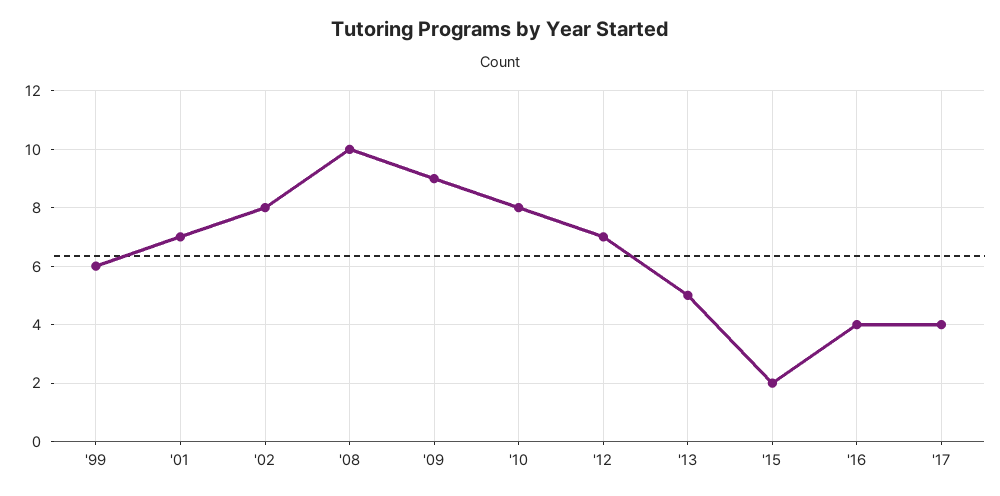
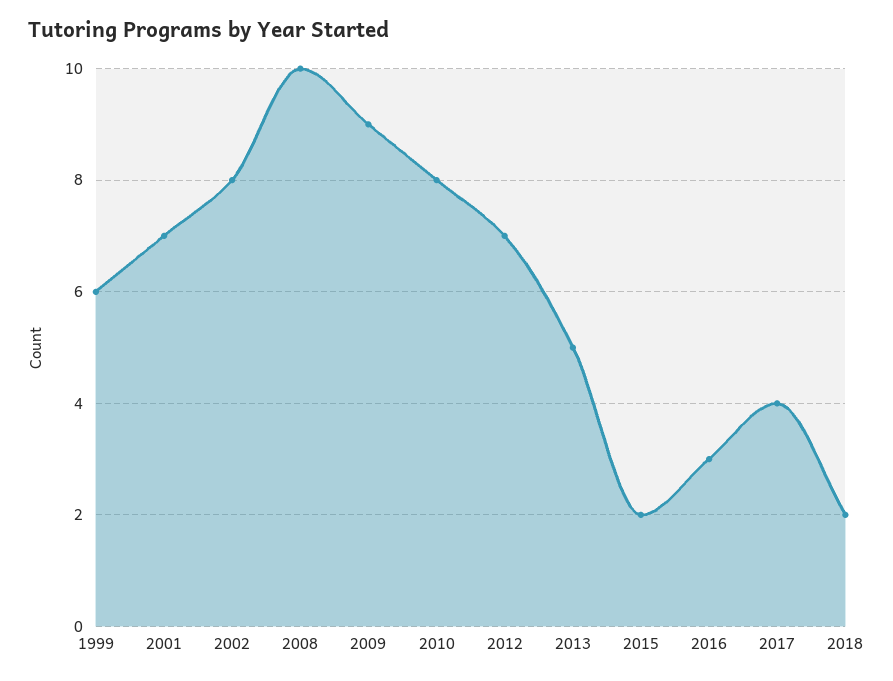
'16: 4 -> 3
2018: none -> 2

